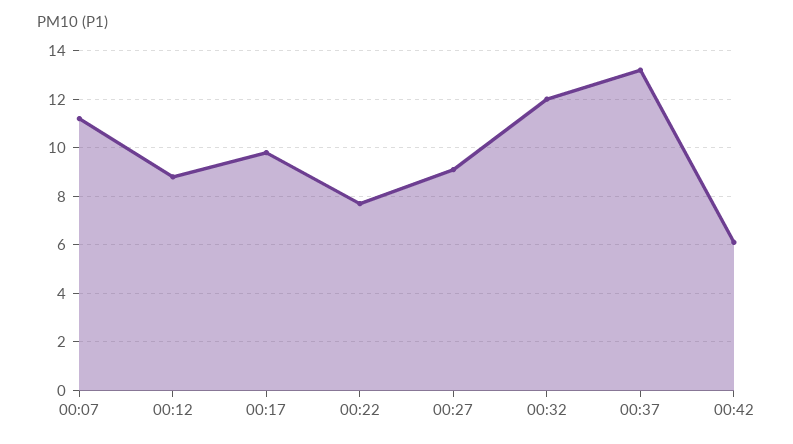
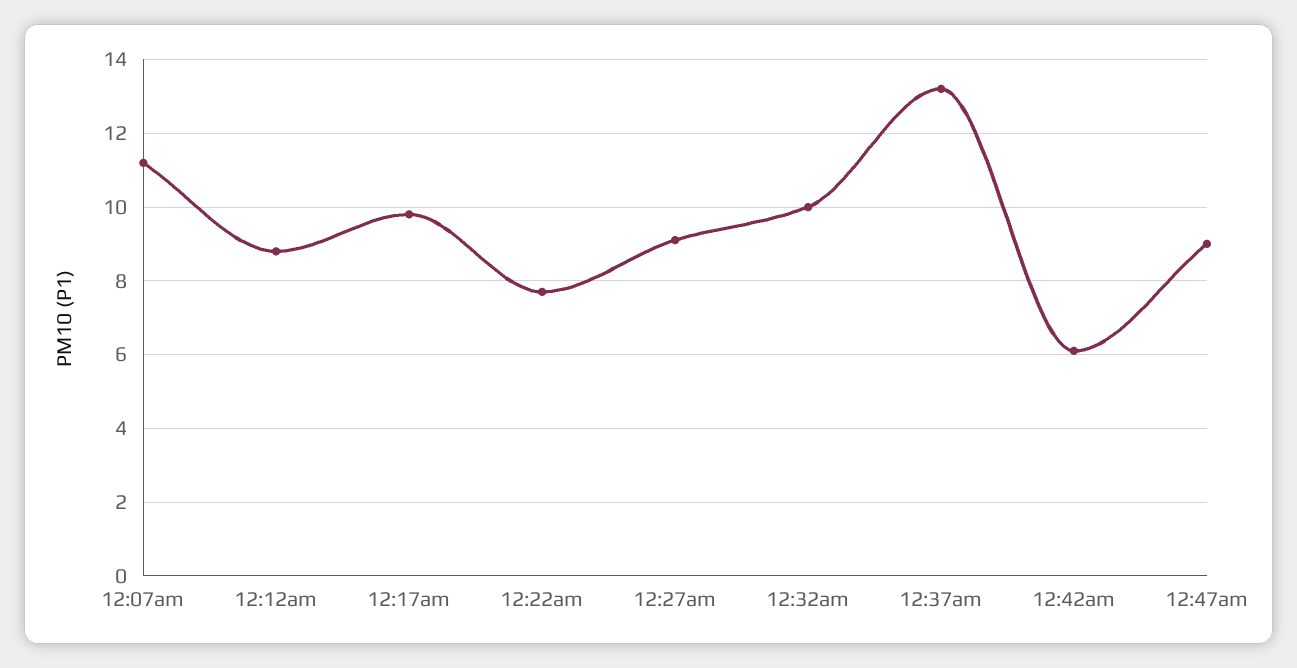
00:32: 12 -> 10
12:47am: none -> 9

